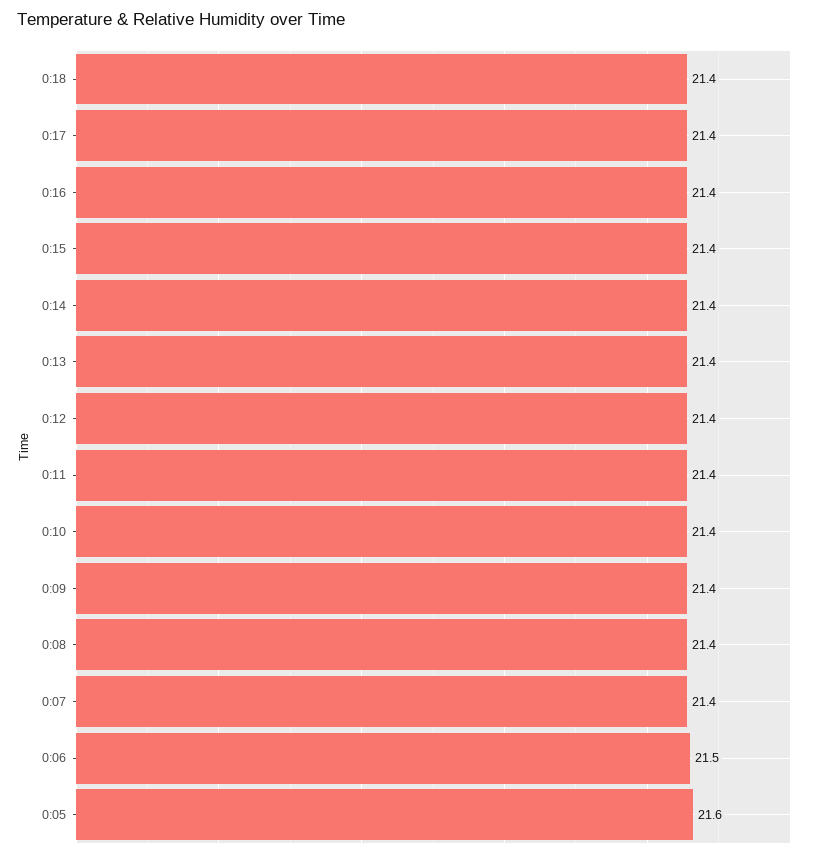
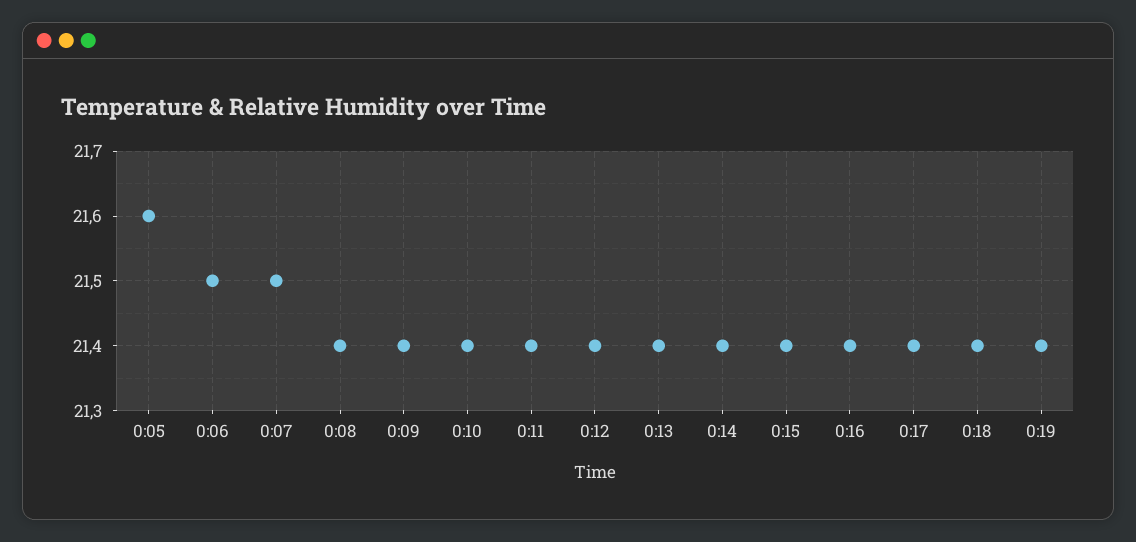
0:07: 21.4 -> 21.5
0:19: none -> 21.4

